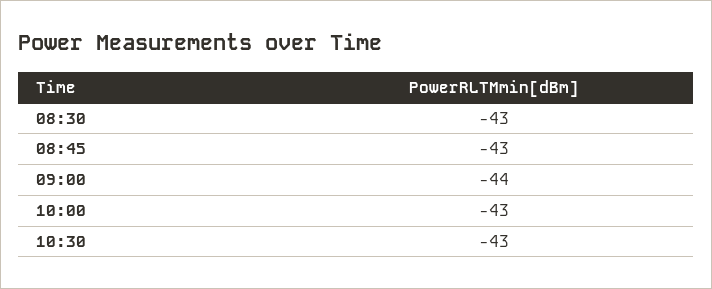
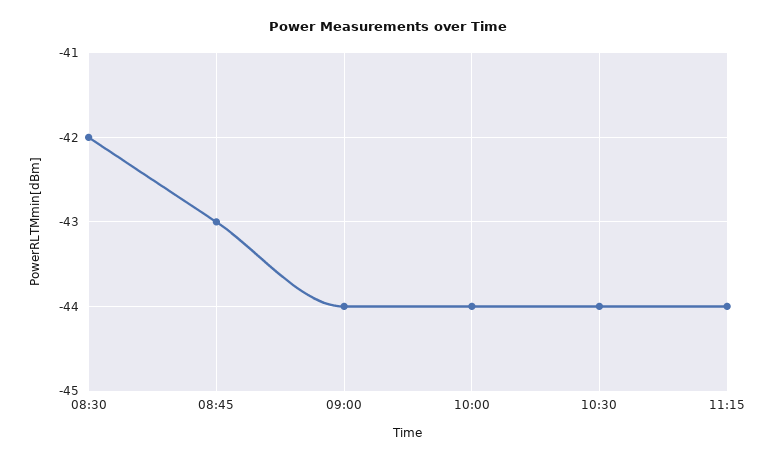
08:30: -43 -> -42
10:00: -43 -> -44
10:30: -43 -> -44
11:15: none -> -44

